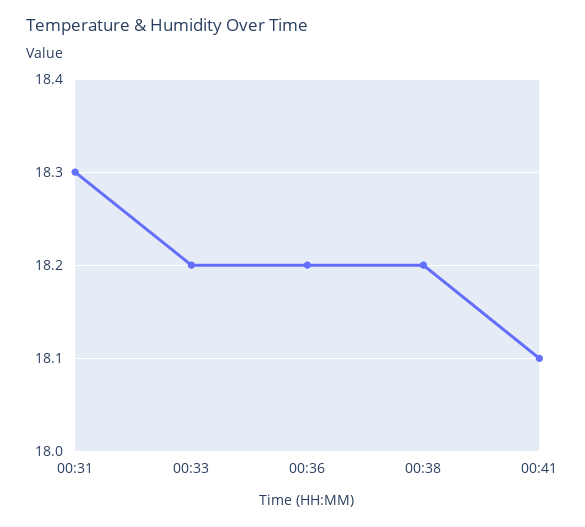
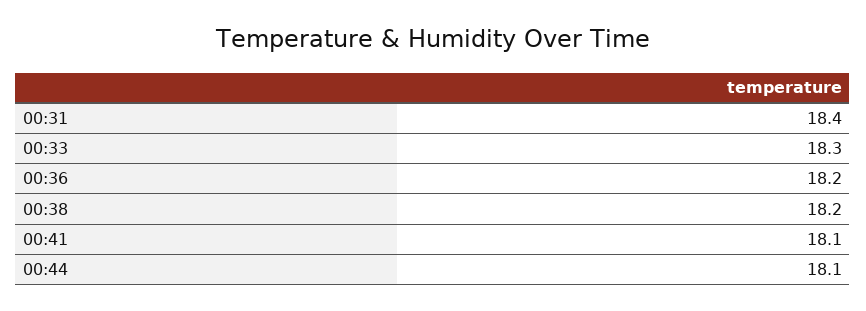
00:31: 18.3 -> 18.4
00:33: 18.2 -> 18.3
00:44: none -> 18.1

